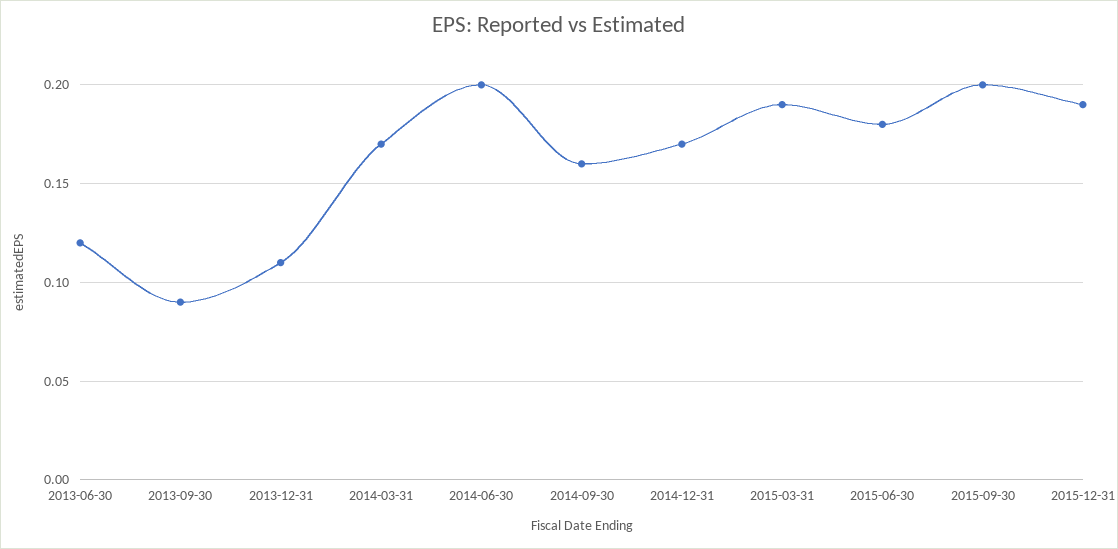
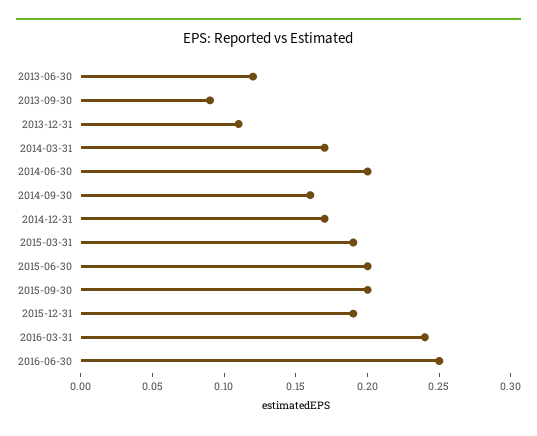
2015-06-30: 0.18 -> 0.2
2016-03-31: none -> 0.24
2016-06-30: none -> 0.25

